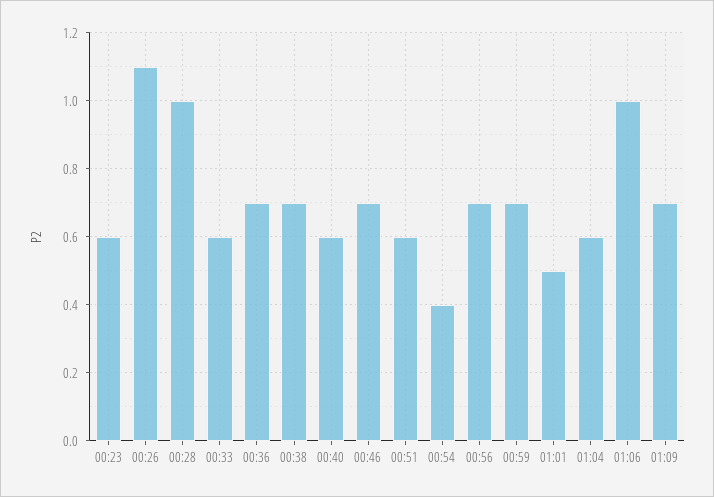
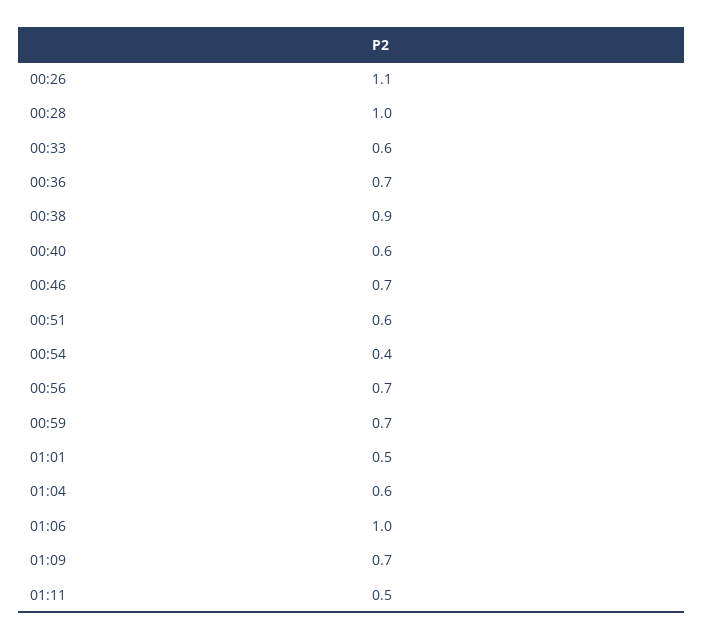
00:23: 0.6 -> none
00:38: 0.7 -> 0.9
01:11: none -> 0.5

